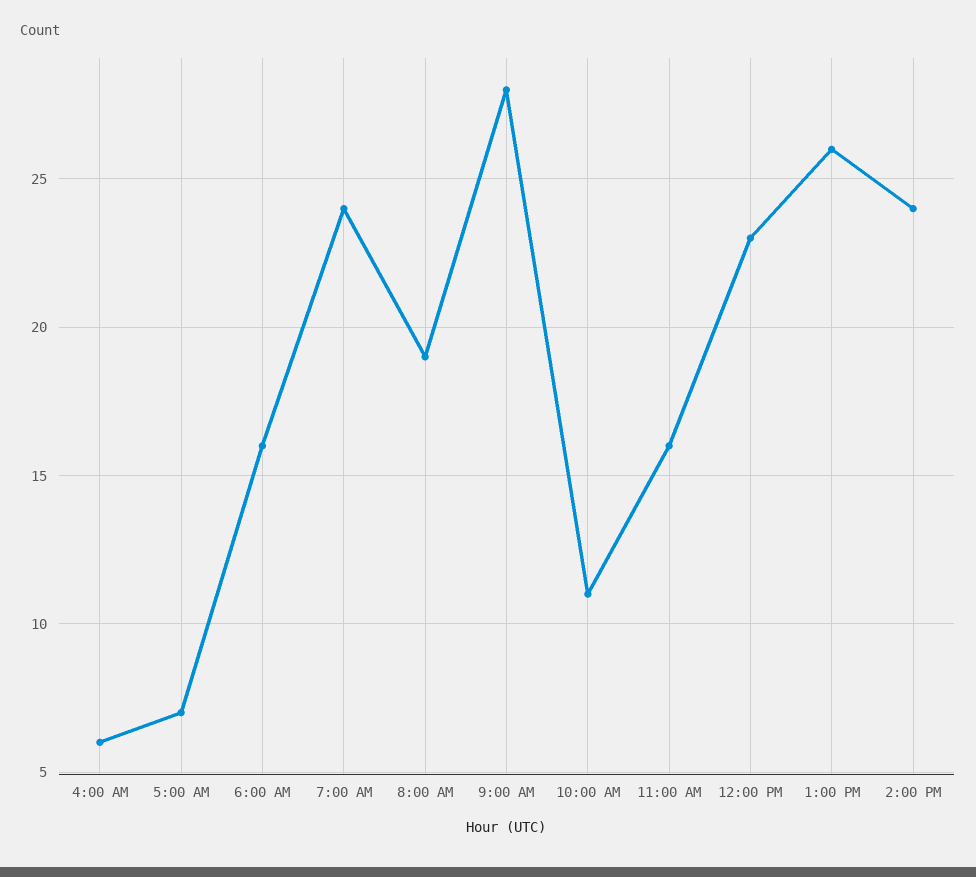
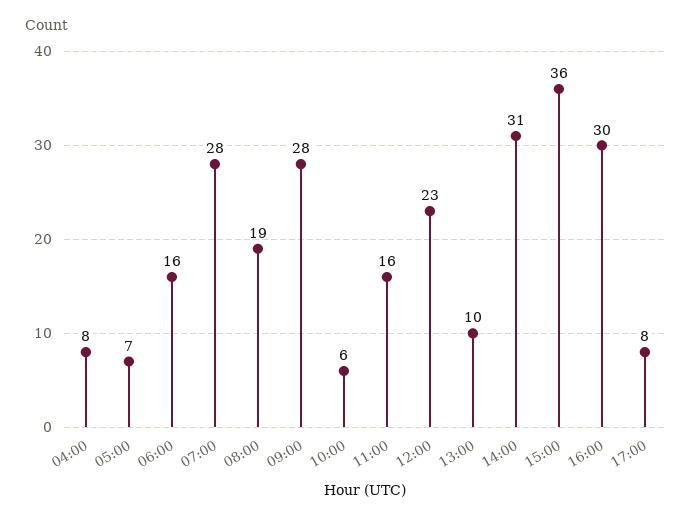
4:00 AM: 6 -> 8
7:00 AM: 24 -> 28
10:00 AM: 11 -> 6
1:00 PM: 26 -> 10
2:00 PM: 24 -> 31
15:00: none -> 36
16:00: none -> 30
17:00: none -> 8

